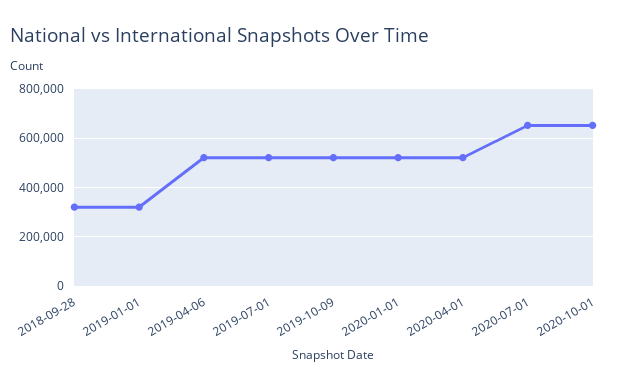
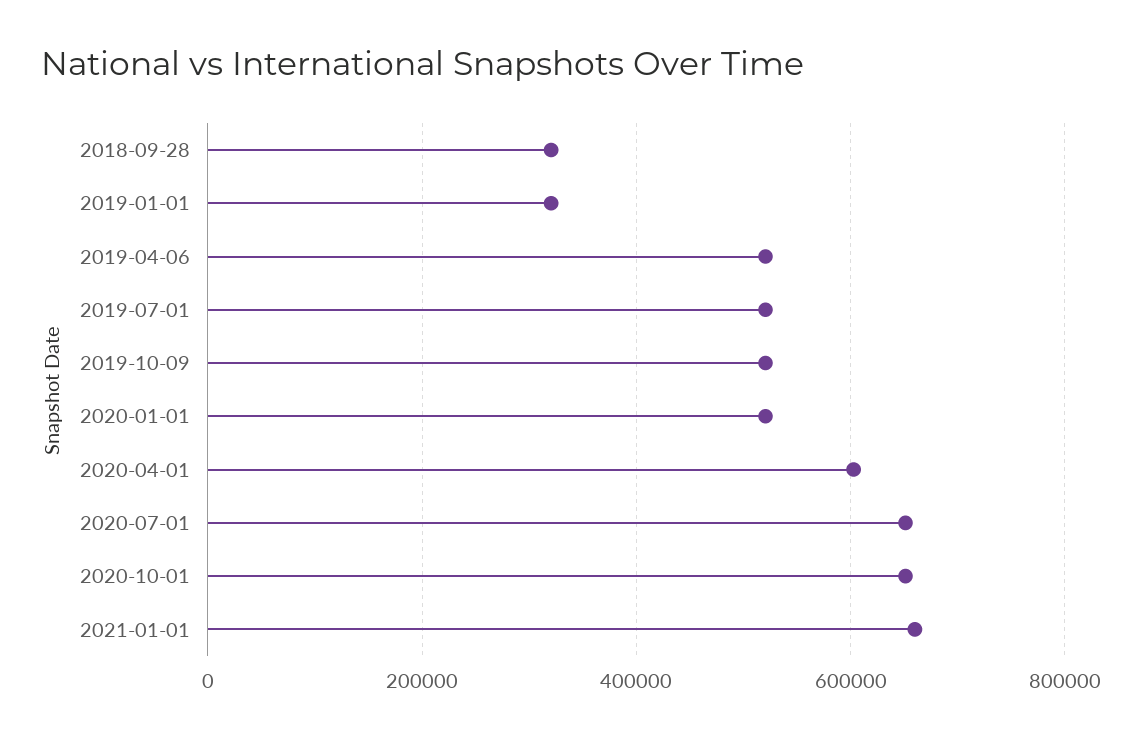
2020-04-01: 525000 -> 600000
2021-01-01: none -> 660000

